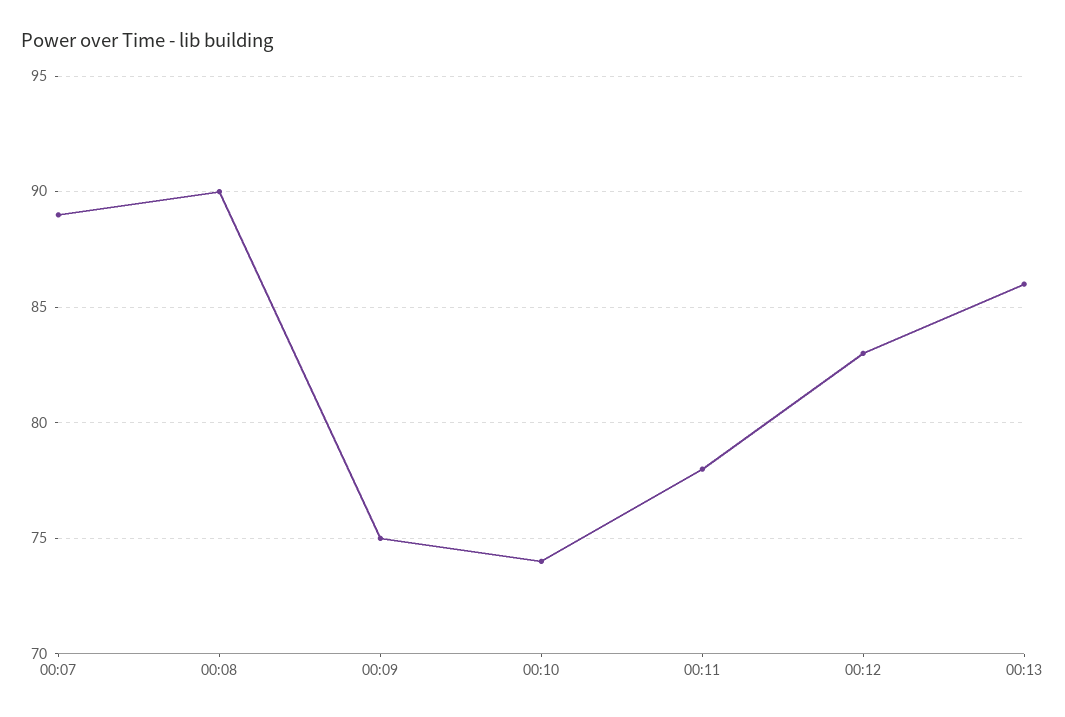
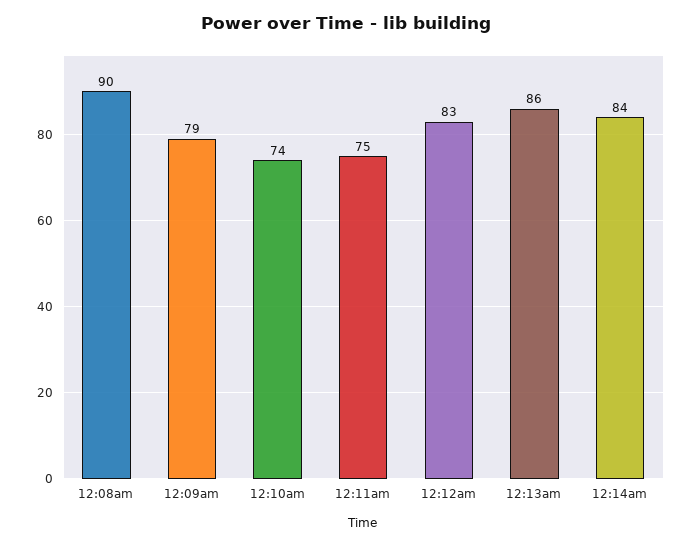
00:07: 89 -> none
00:09: 75 -> 79
00:11: 78 -> 75
12:14am: none -> 84

